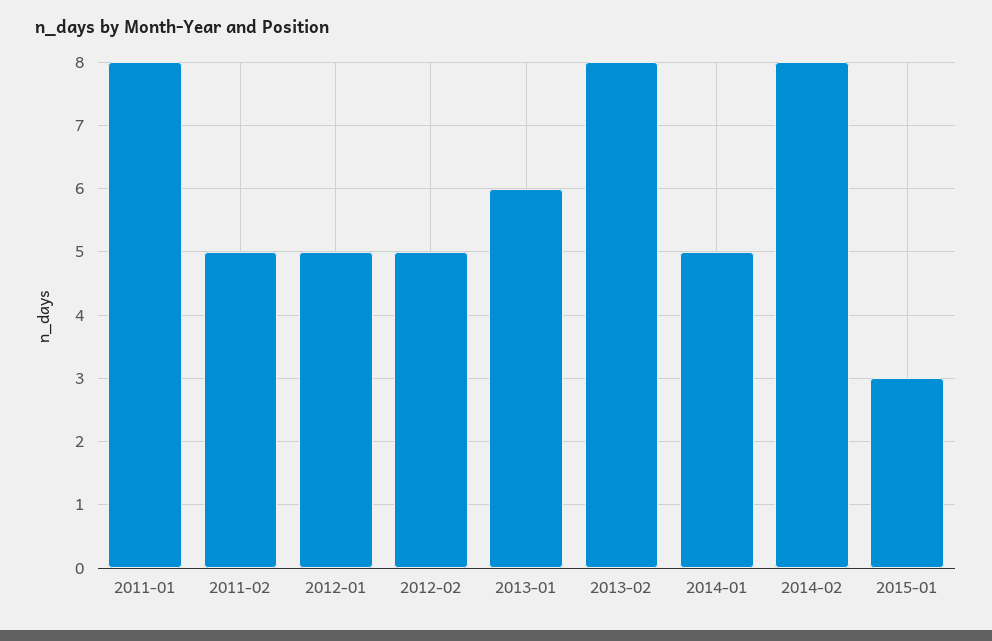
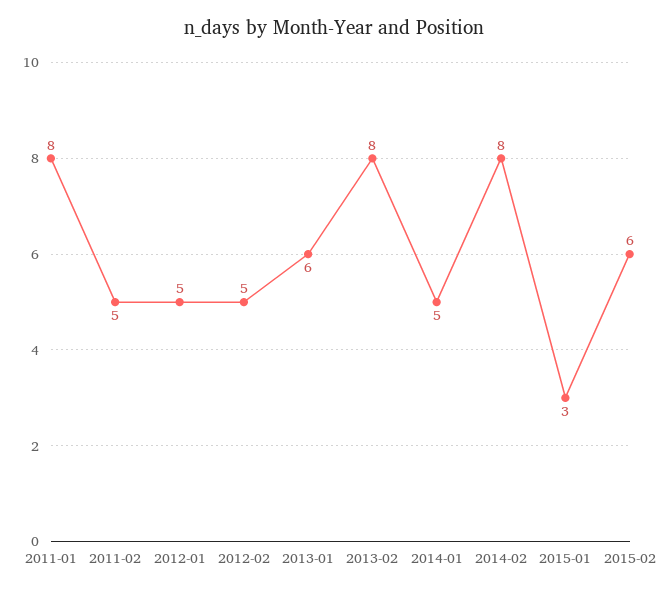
2015-02: none -> 6

